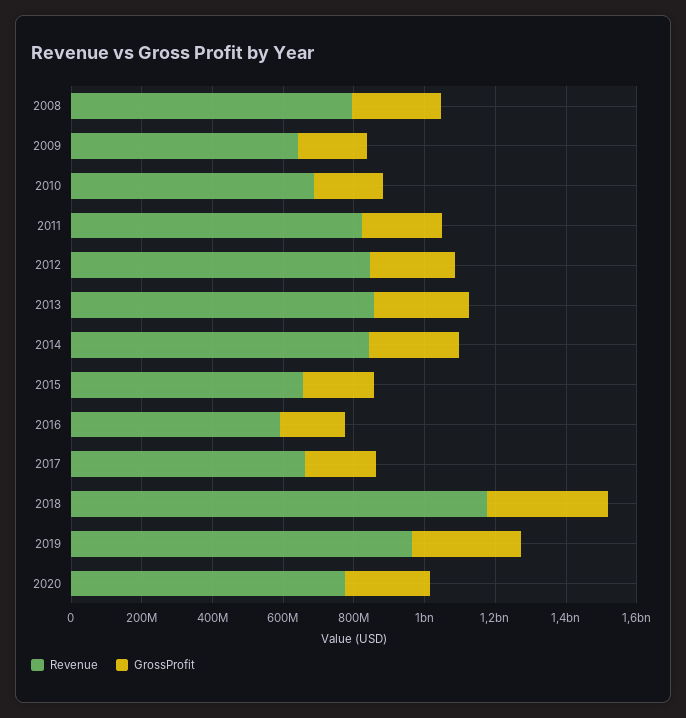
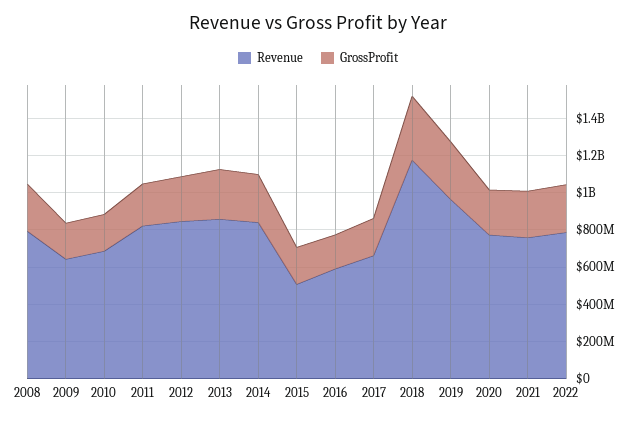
Revenue, 2015: 650000000 -> 500000000
Revenue, 2021: none -> 750000000
GrossProfit, 2021: none -> 250000000
Revenue, 2022: none -> 800000000
GrossProfit, 2022: none -> 250000000

